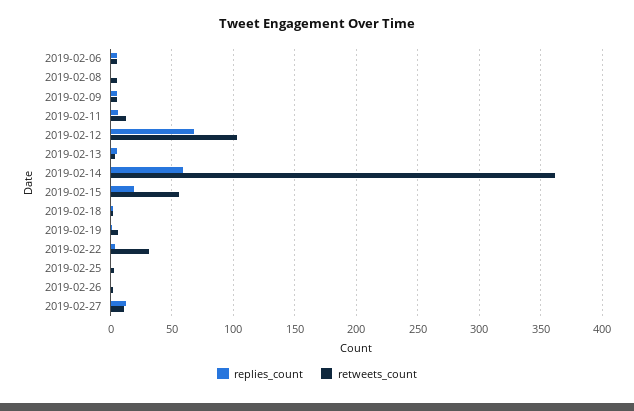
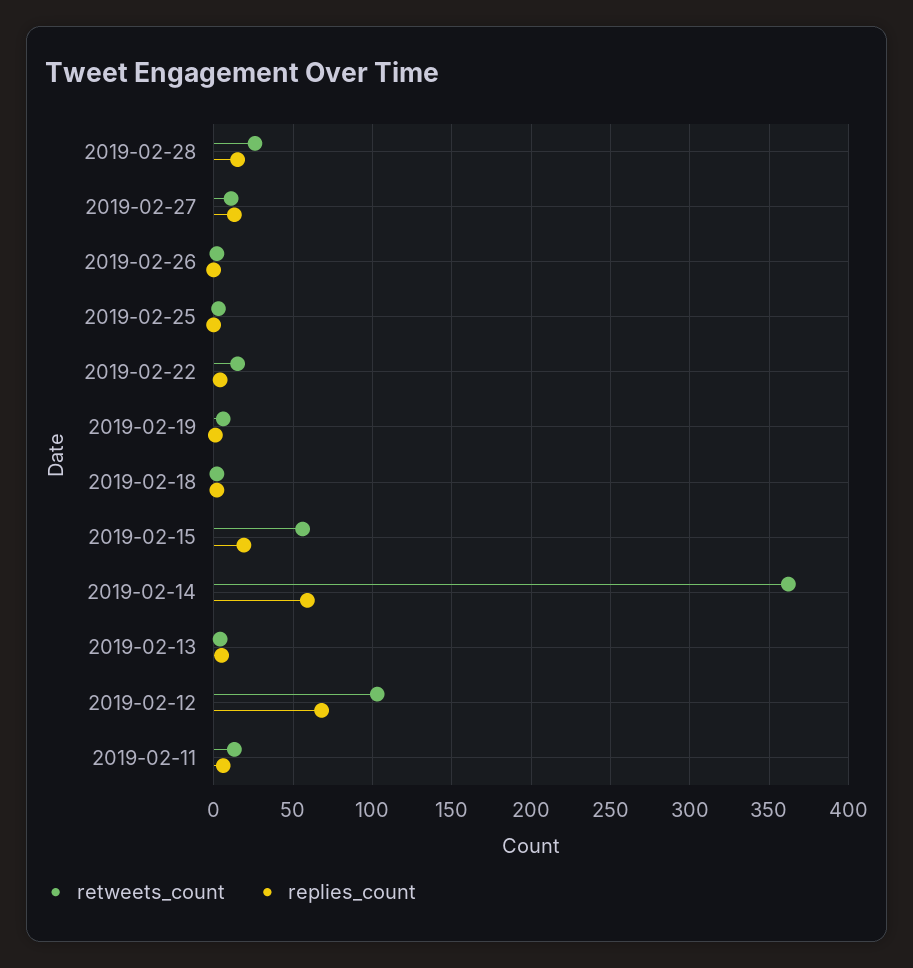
replies_count, 2019-02-06: 5 -> none
retweets_count, 2019-02-06: 5 -> none
replies_count, 2019-02-08: 0 -> none
retweets_count, 2019-02-08: 5 -> none
replies_count, 2019-02-09: 5 -> none
retweets_count, 2019-02-09: 5 -> none
retweets_count, 2019-02-22: 30 -> 15
retweets_count, 2019-02-28: none -> 25
replies_count, 2019-02-28: none -> 15

